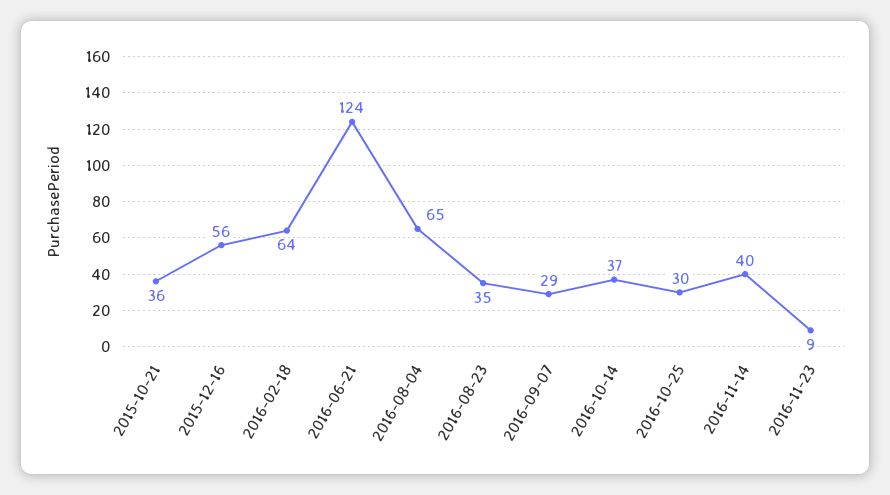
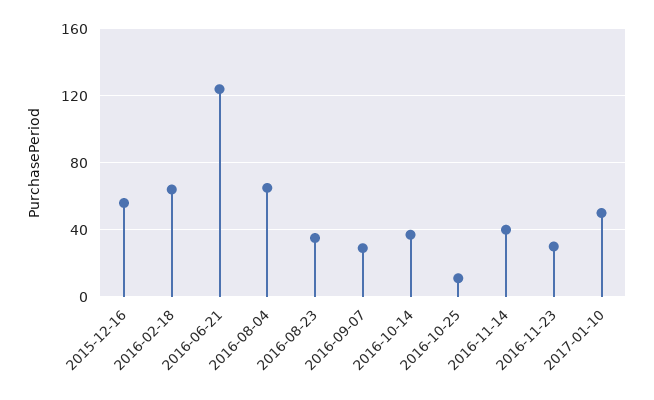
2015-10-21: 36 -> none
2016-10-25: 30 -> 10
2016-11-23: 9 -> 30
2017-01-10: none -> 50

